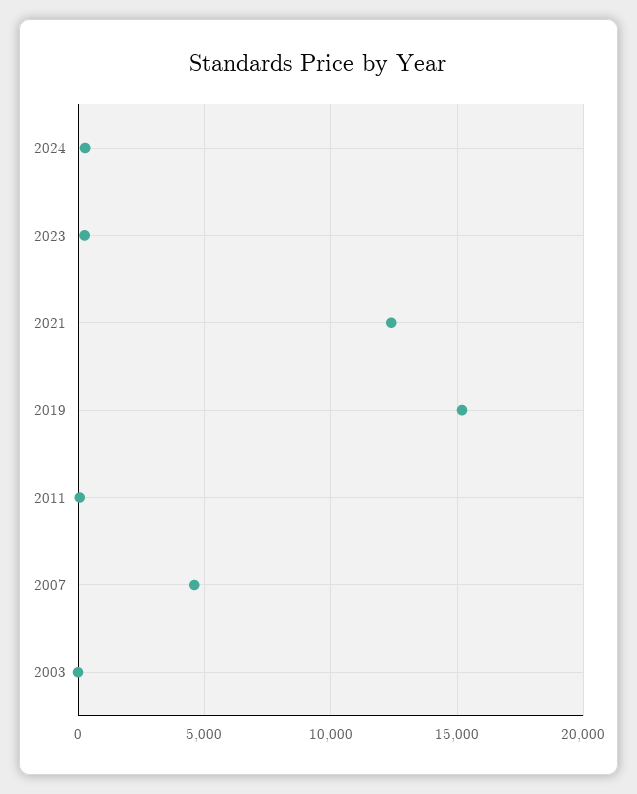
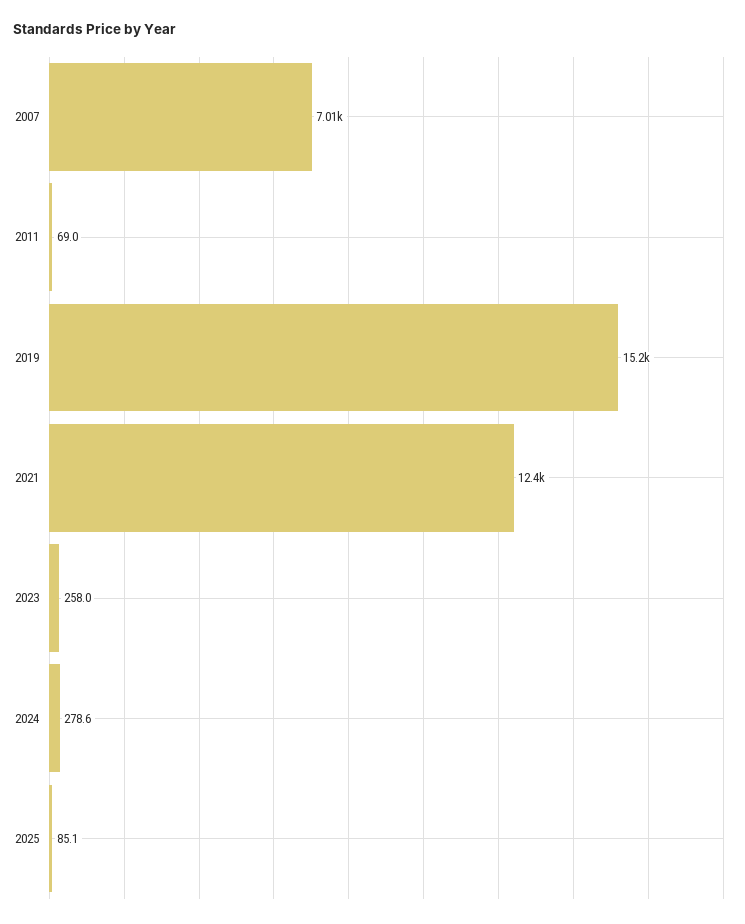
2007: 4500 -> 7010
2003: 0 -> none
2025: none -> 85.1

